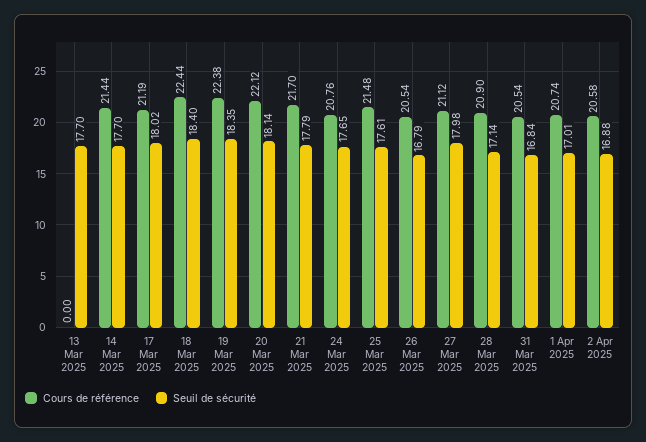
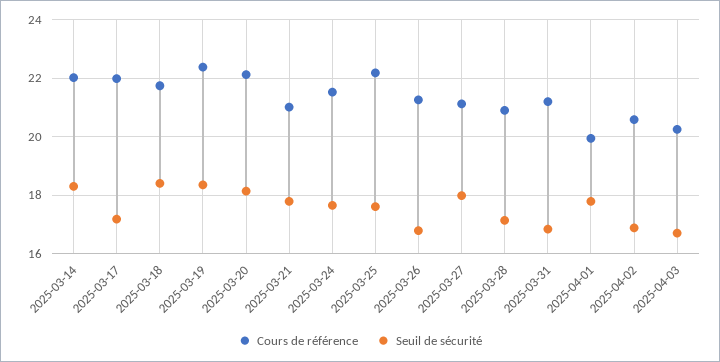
Cours de référence, 13 Mar 2025: 0 -> none
Seuil de sécurité, 13 Mar 2025: 17.7 -> none
Cours de référence, 14 Mar 2025: 21.44 -> 22
Seuil de sécurité, 14 Mar 2025: 17.7 -> 18.25
Cours de référence, 17 Mar 2025: 21.19 -> 22
Seuil de sécurité, 17 Mar 2025: 18.02 -> 17.25
Cours de référence, 18 Mar 2025: 22.44 -> 21.75
Cours de référence, 21 Mar 2025: 21.7 -> 21
Cours de référence, 24 Mar 2025: 20.76 -> 21.5
Cours de référence, 25 Mar 2025: 21.48 -> 22.25
Cours de référence, 26 Mar 2025: 20.54 -> 21.25
Cours de référence, 31 Mar 2025: 20.54 -> 21.25
Cours de référence, 1 Apr 2025: 20.74 -> 20
Seuil de sécurité, 1 Apr 2025: 17.01 -> 17.75
Cours de référence, 2025-04-03: none -> 20.25
Seuil de sécurité, 2025-04-03: none -> 16.75

